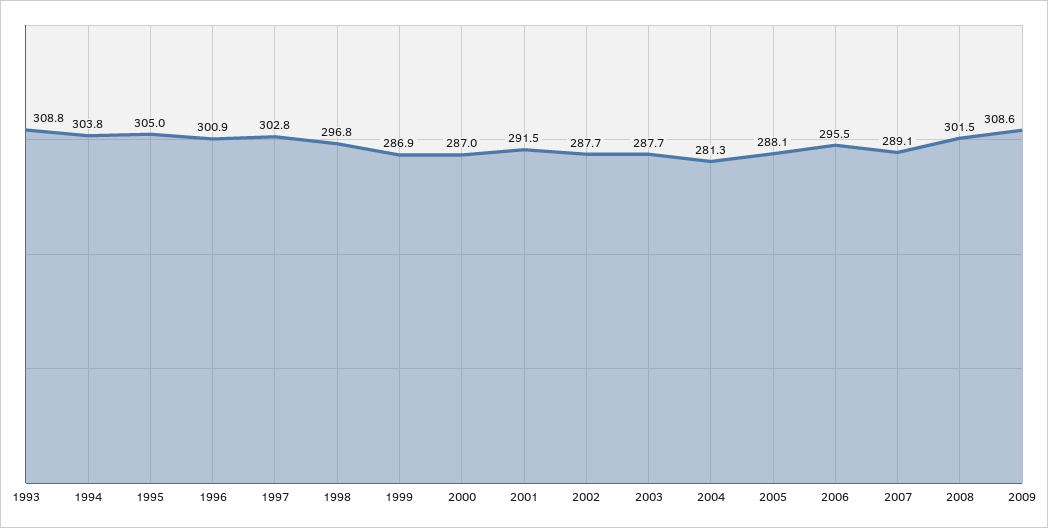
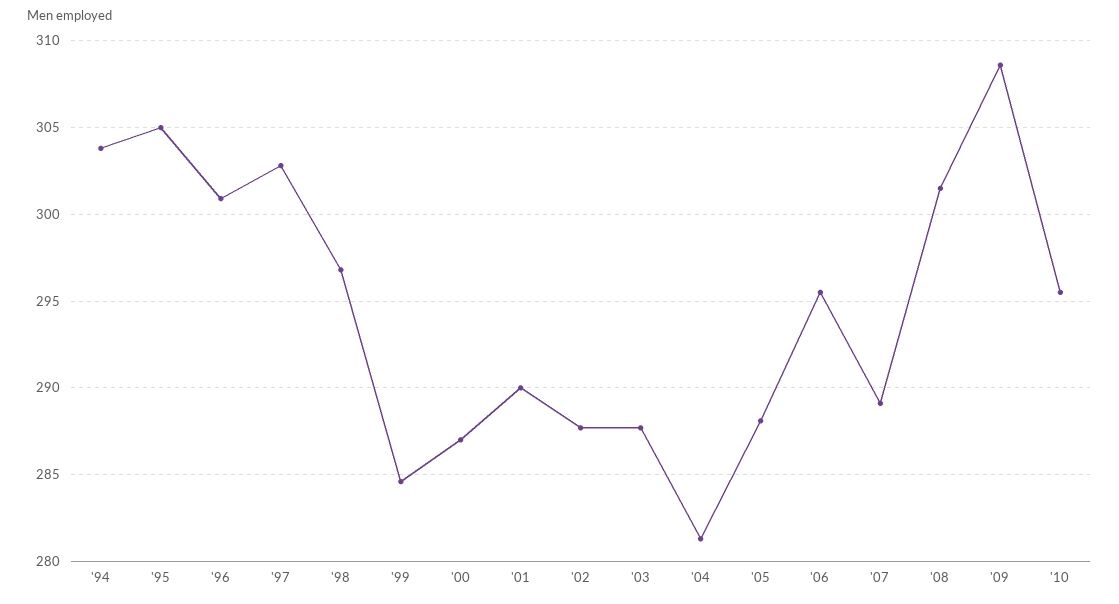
1993: 308.8 -> none
1999: 286.9 -> 284.5
2001: 291.5 -> 290
'10: none -> 295.5

